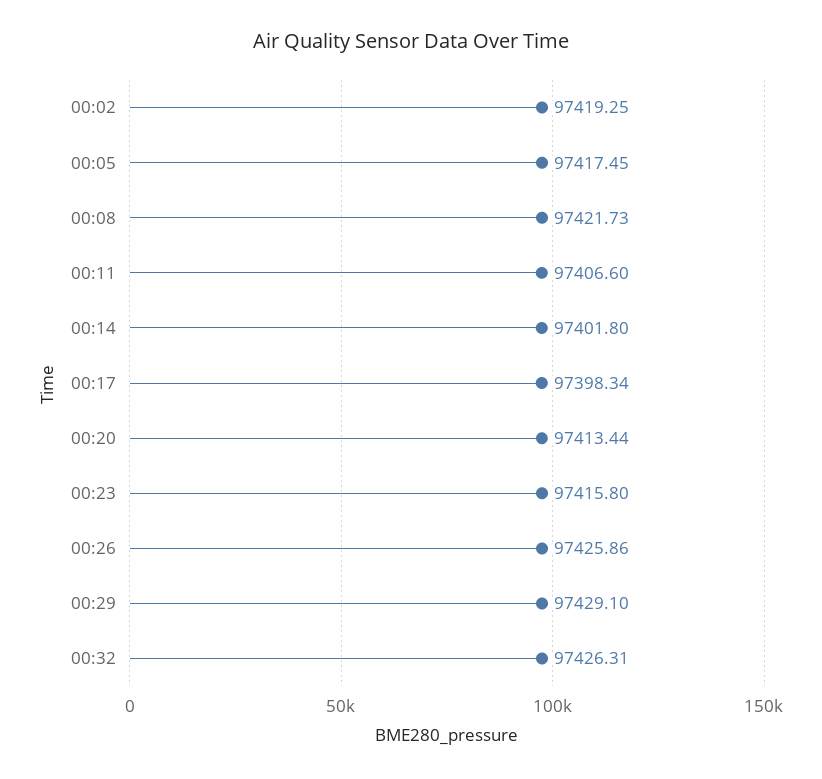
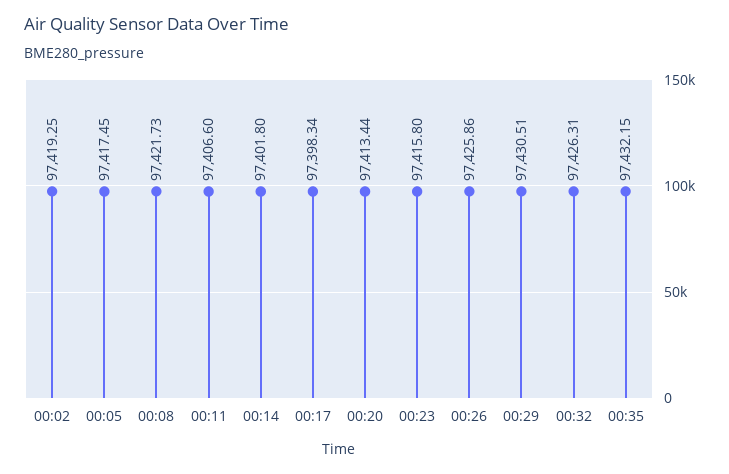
00:29: 97429.1 -> 97430.51
00:35: none -> 97432.15

